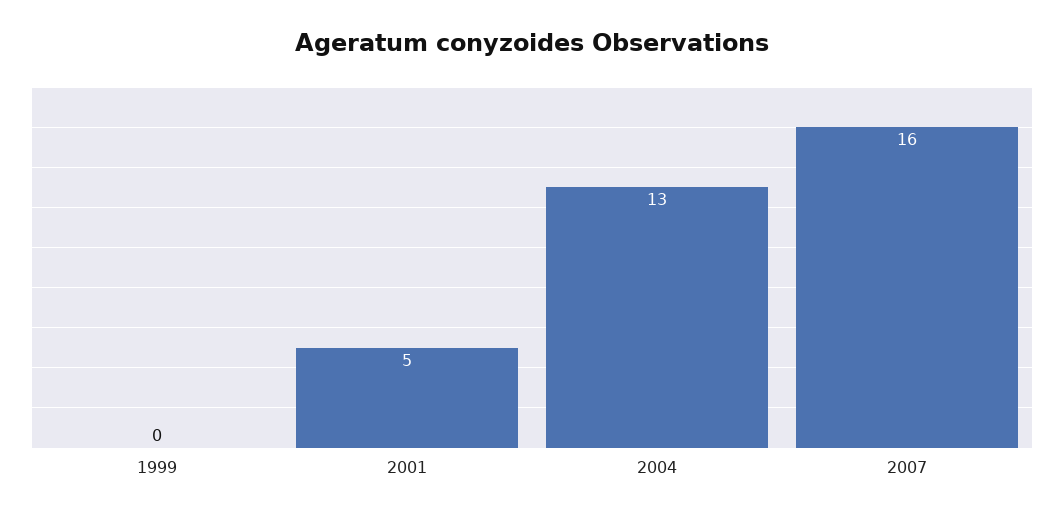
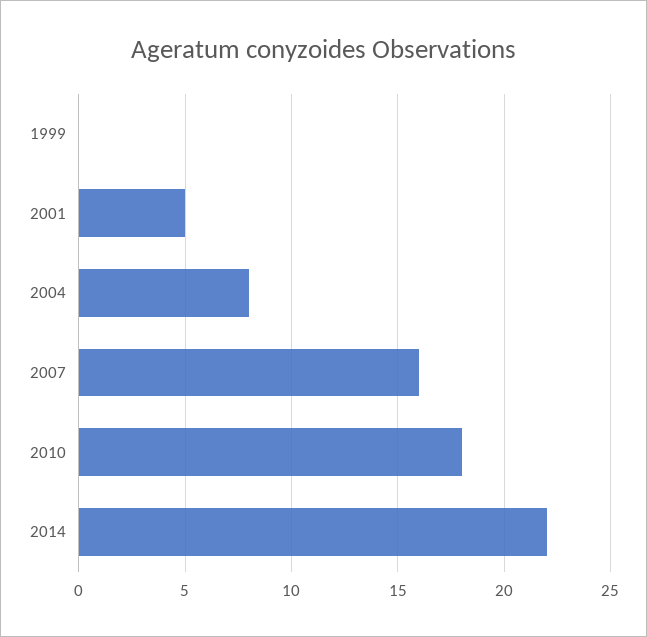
2004: 13 -> 8
2010: none -> 18
2014: none -> 22

